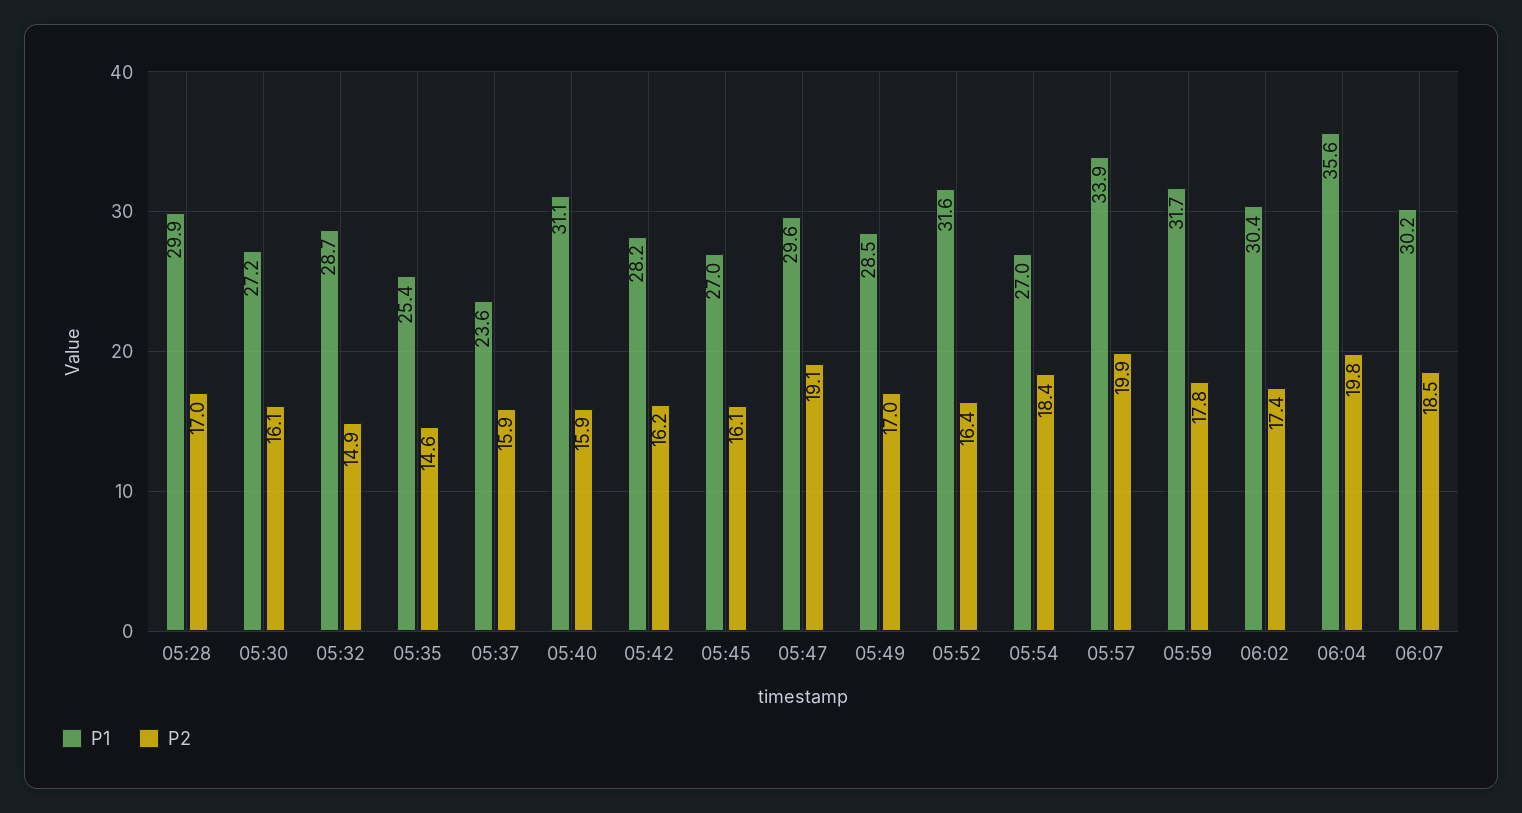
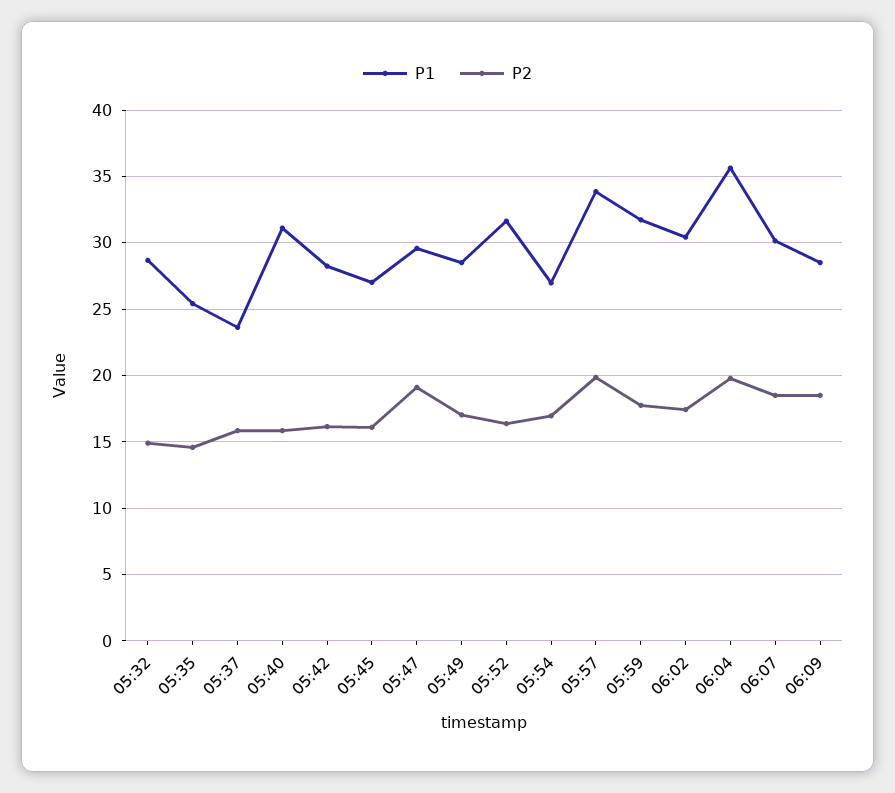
P1, 05:28: 29.9 -> none
P2, 05:28: 17 -> none
P1, 05:30: 27.2 -> none
P2, 05:30: 16.1 -> none
P2, 05:54: 18.4 -> 17
P1, 06:09: none -> 28.5
P2, 06:09: none -> 18.5

